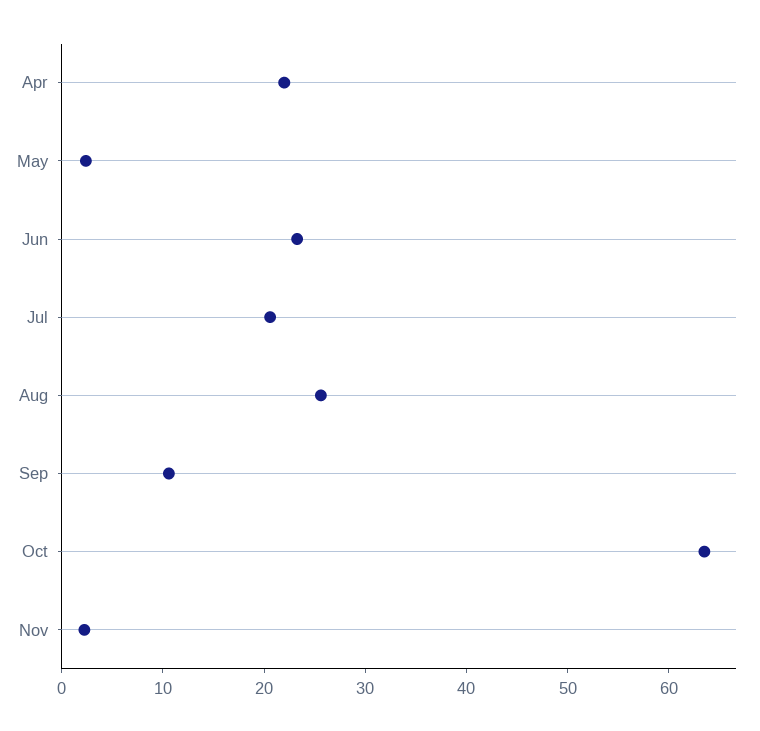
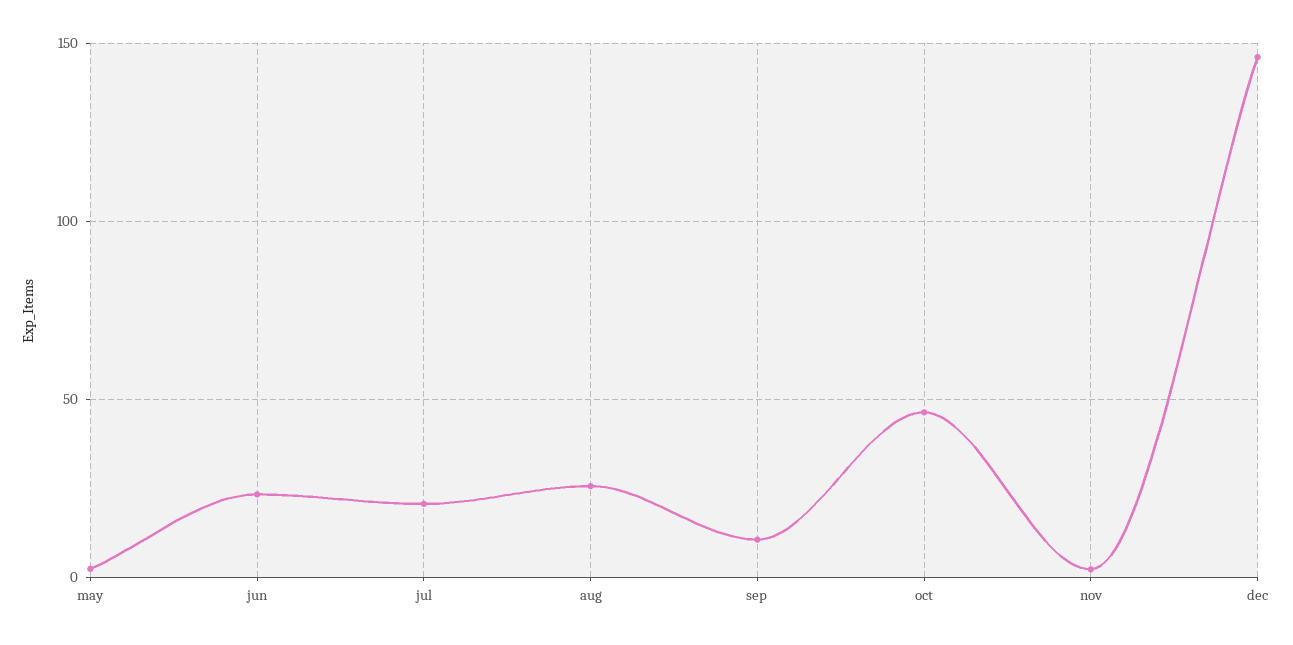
Apr: 22 -> none
Oct: 64 -> 45
dec: none -> 145

